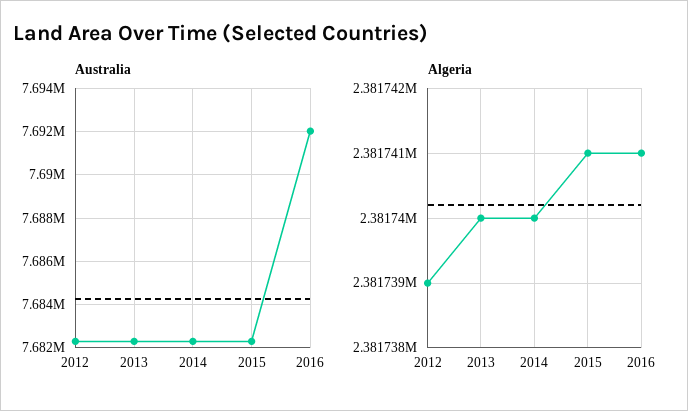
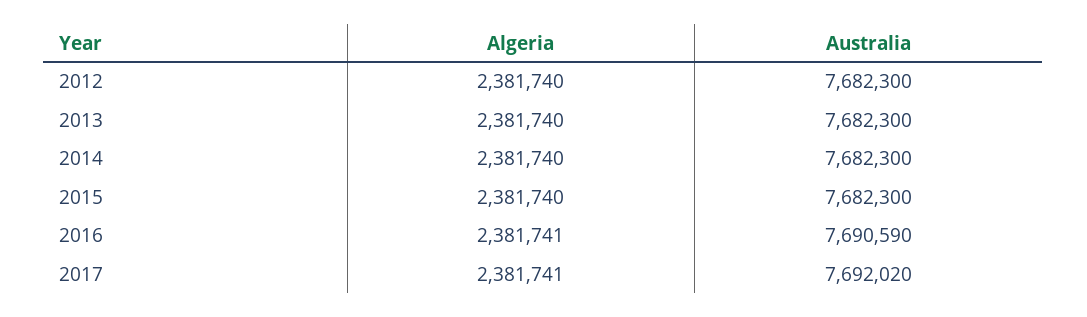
Australia, 2016: 7692000 -> 7690590
Algeria, 2012: 2381739 -> 2381740
Algeria, 2015: 2381741 -> 2381740
Algeria, 2017: none -> 2381741
Australia, 2017: none -> 7692020

